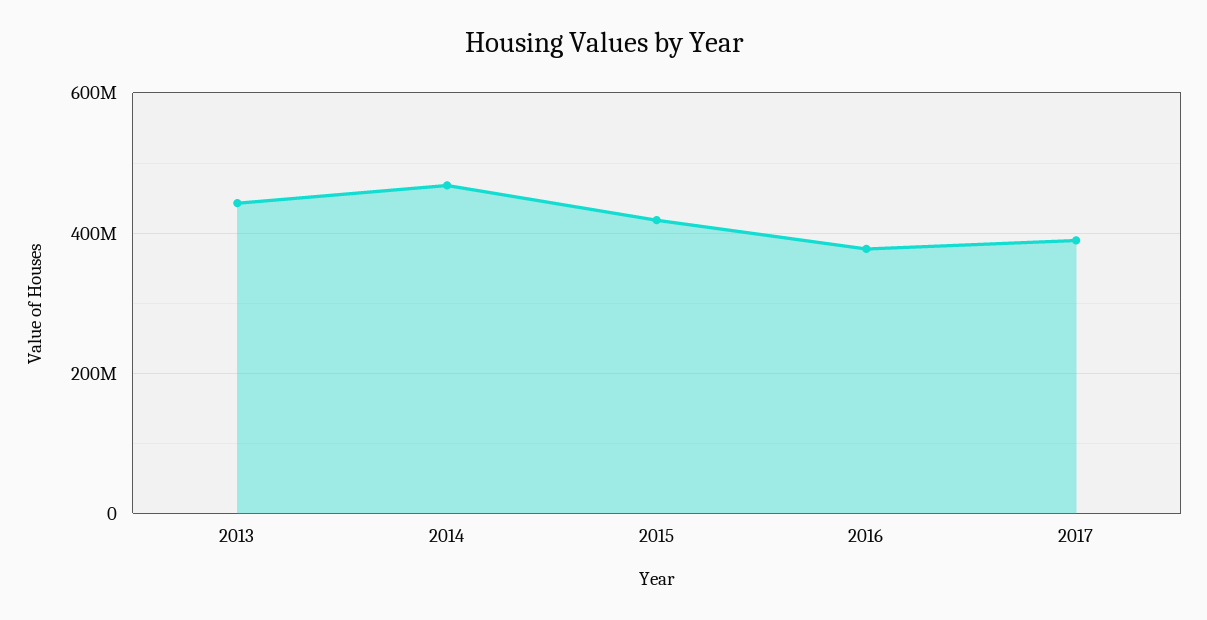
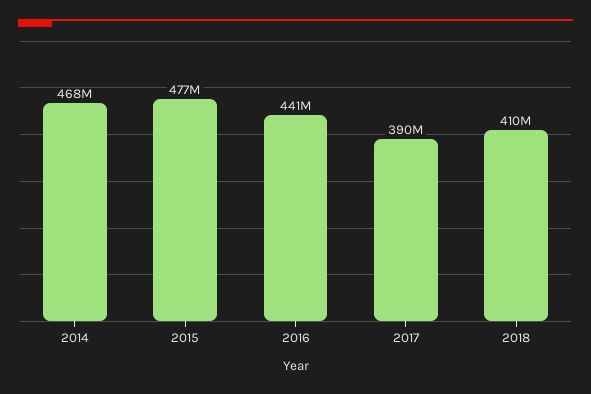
2013: 440000000 -> none
2015: 420000000 -> 477000000
2016: 380000000 -> 441000000
2018: none -> 410000000

